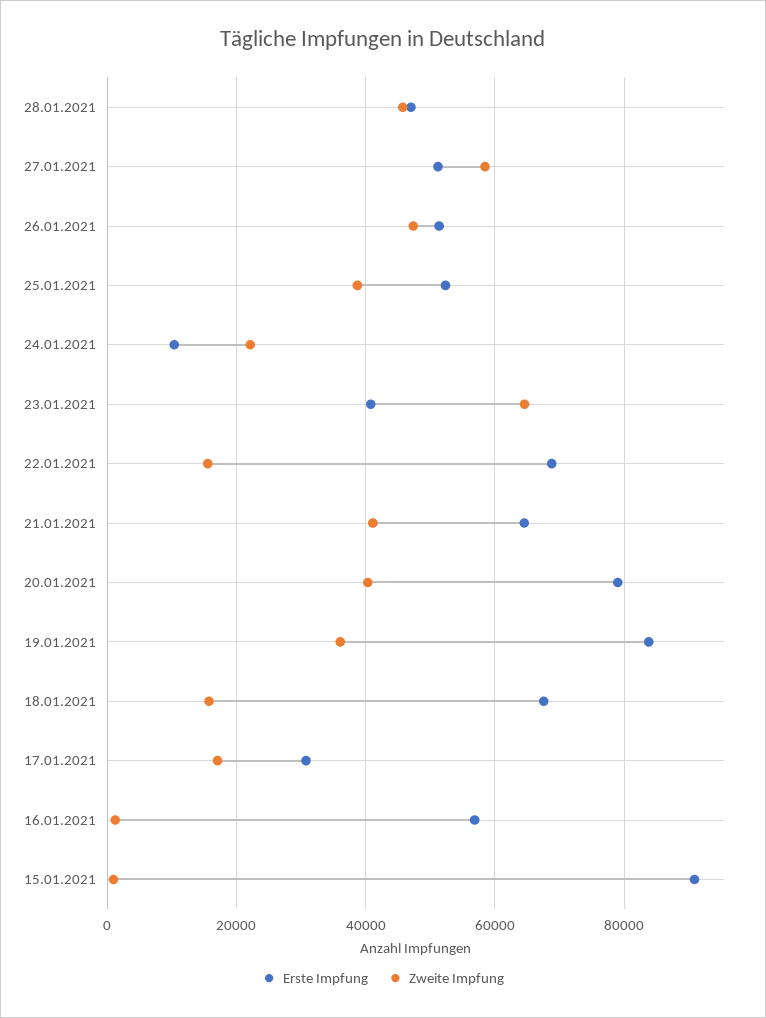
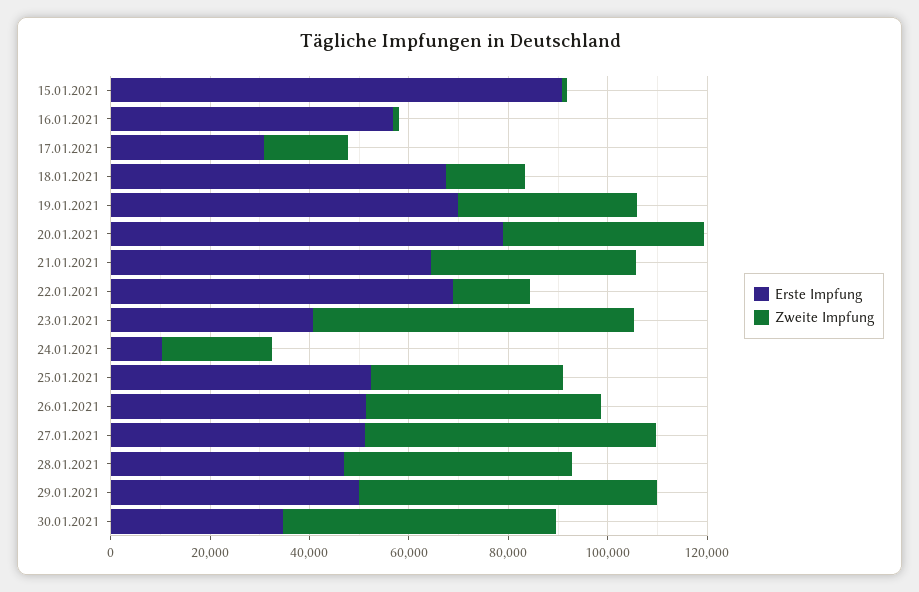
Erste Impfung, 19.01.2021: 84000 -> 70000
Erste Impfung, 29.01.2021: none -> 50000
Zweite Impfung, 29.01.2021: none -> 60000
Erste Impfung, 30.01.2021: none -> 35000
Zweite Impfung, 30.01.2021: none -> 55000

